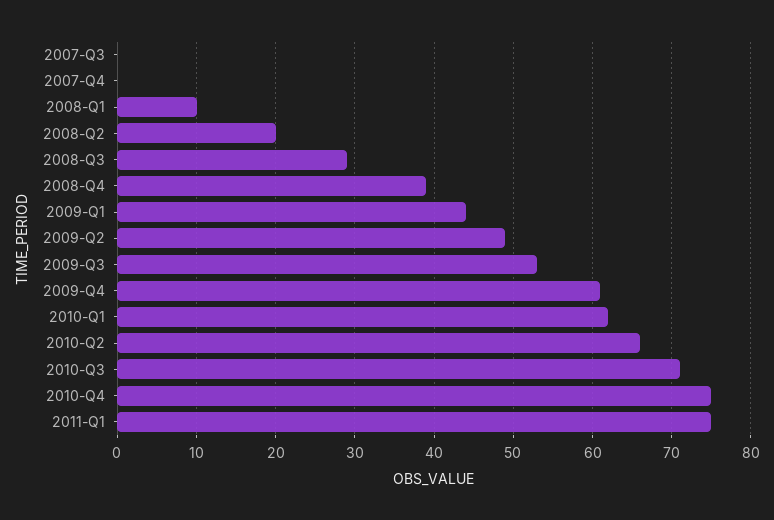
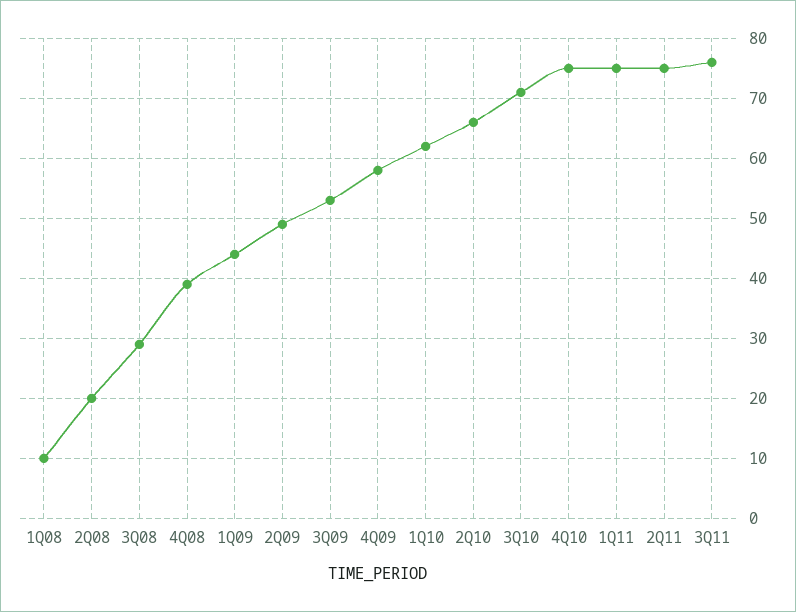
2007-Q3: 0 -> none
2007-Q4: 0 -> none
2009-Q4: 61 -> 58
2Q11: none -> 75
3Q11: none -> 76

